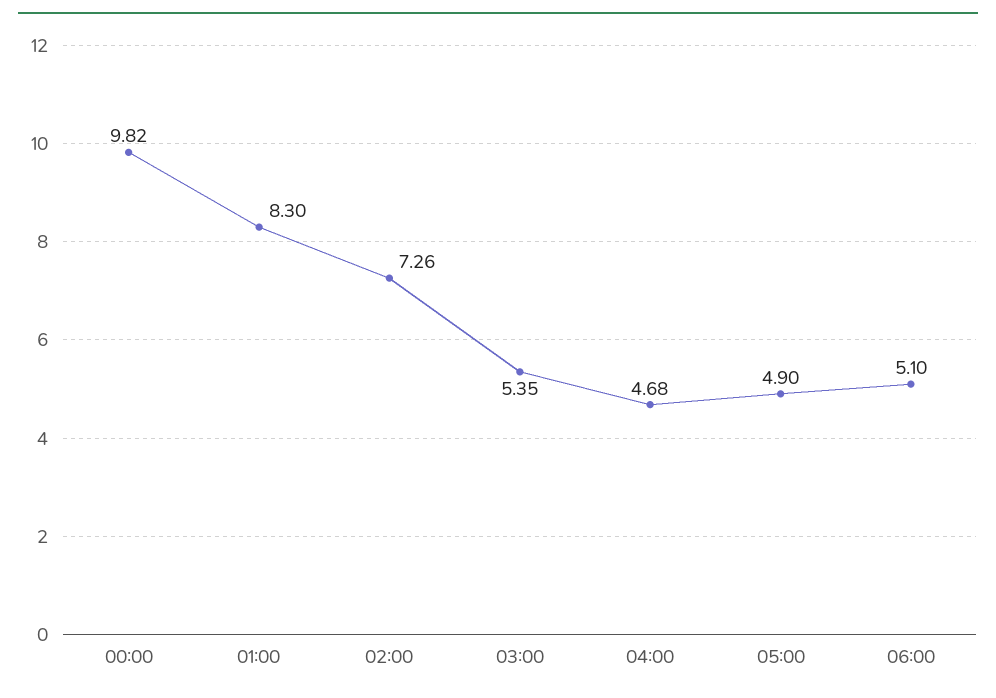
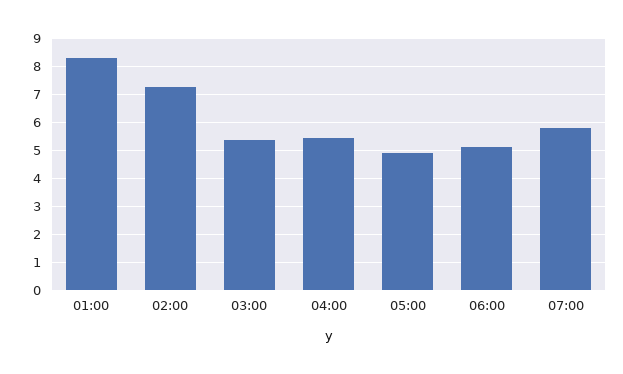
00:00: 9.82 -> none
04:00: 4.68 -> 5.5
07:00: none -> 5.75

